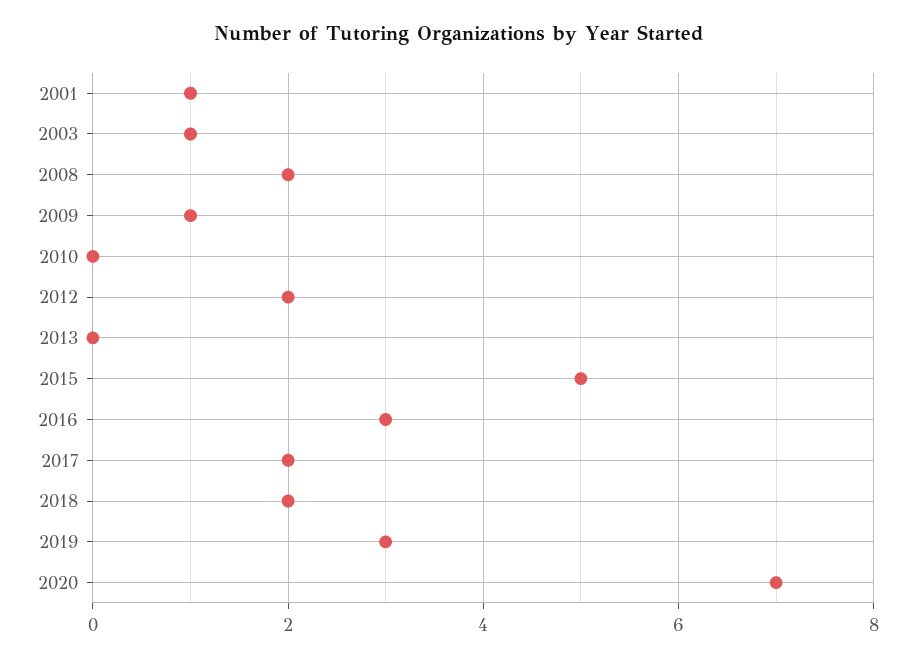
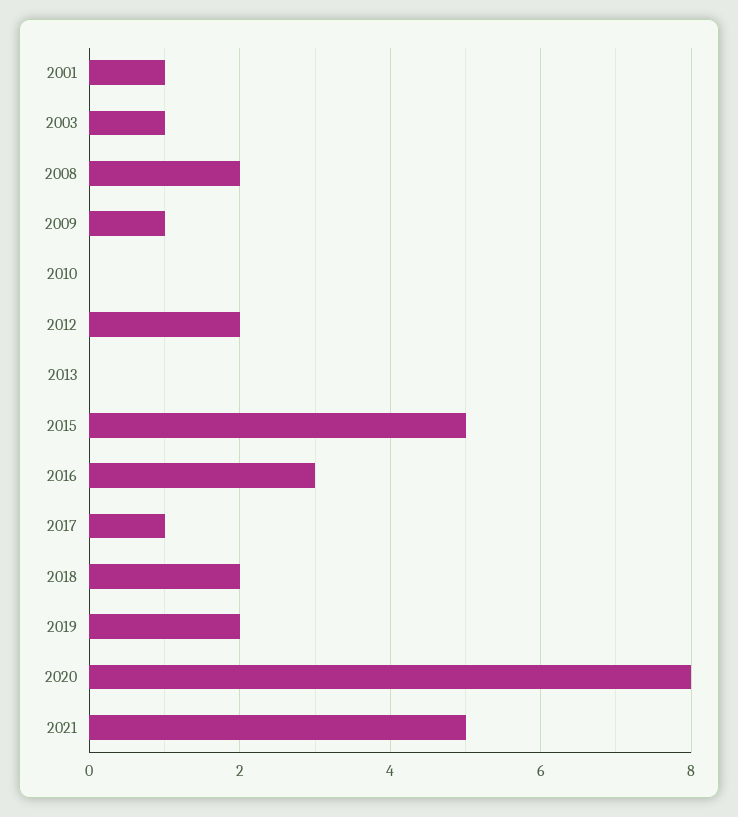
2017: 2 -> 1
2019: 3 -> 2
2020: 7 -> 8
2021: none -> 5

